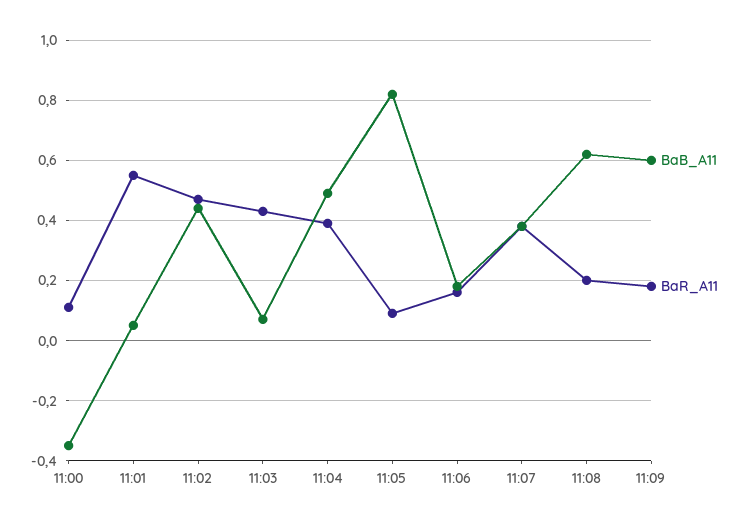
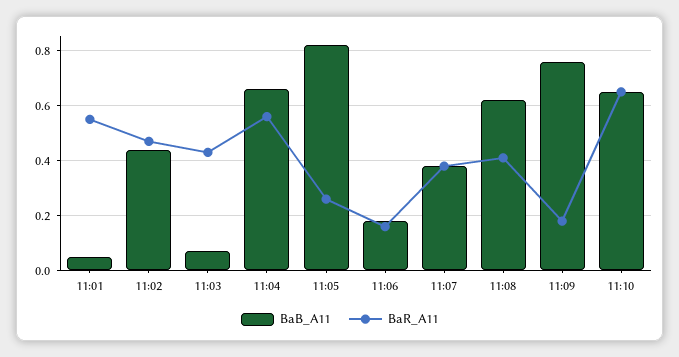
BaB_A11, 11:00: -0.35 -> none
BaR_A11, 11:00: 0.1 -> none
BaB_A11, 11:04: 0.5 -> 0.65
BaR_A11, 11:04: 0.4 -> 0.55
BaR_A11, 11:05: 0.1 -> 0.25
BaR_A11, 11:08: 0.2 -> 0.4
BaB_A11, 11:09: 0.6 -> 0.75
BaB_A11, 11:10: none -> 0.65
BaR_A11, 11:10: none -> 0.65

